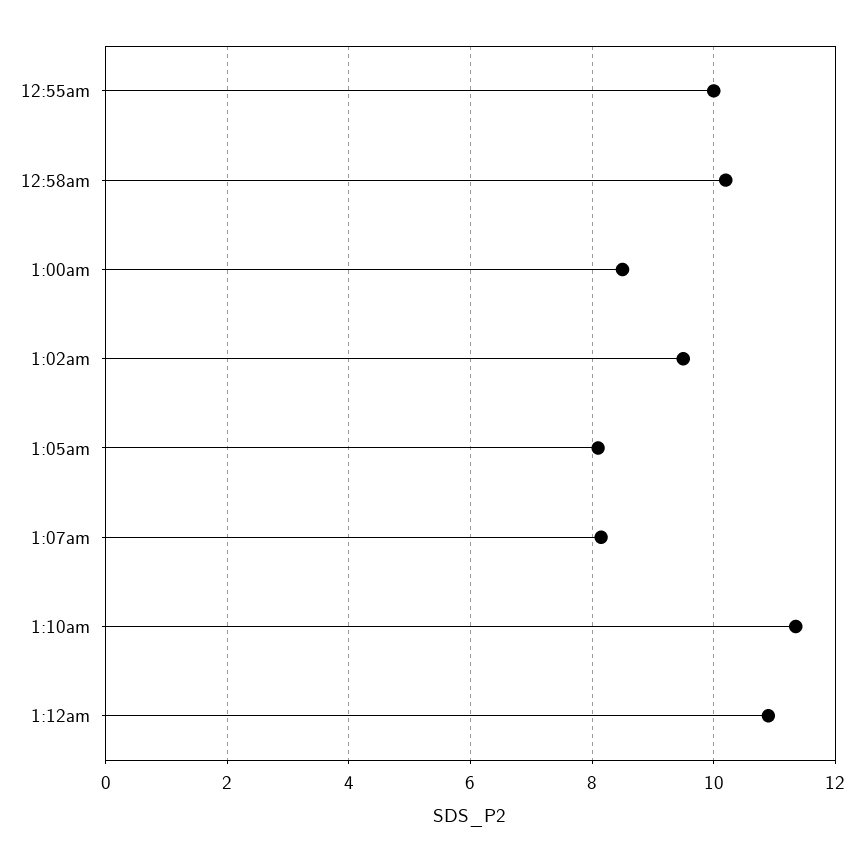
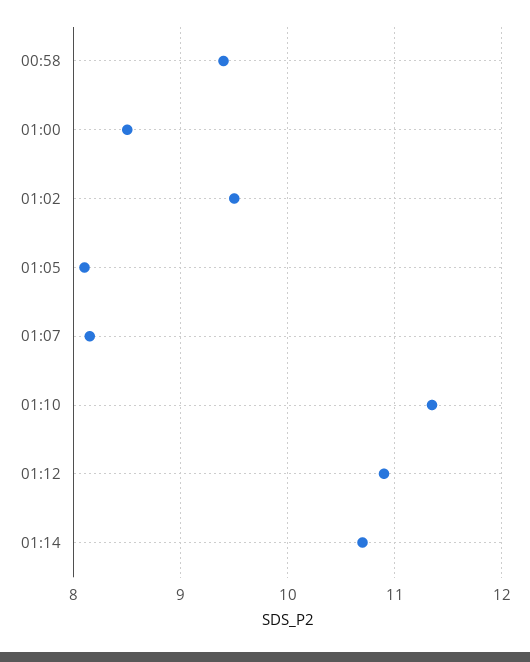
12:55am: 10 -> none
12:58am: 10.2 -> 9.4
01:14: none -> 10.7

